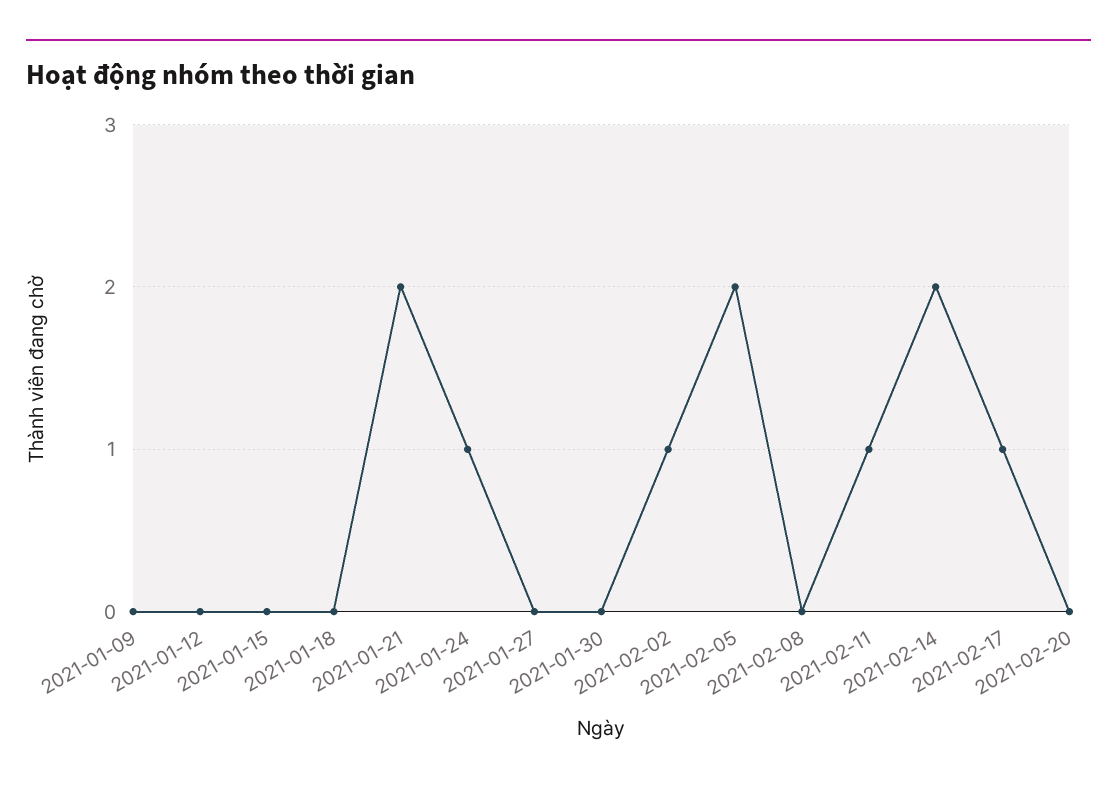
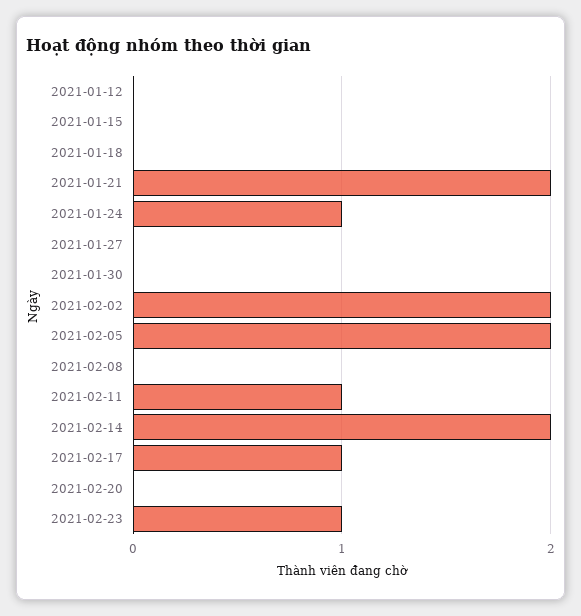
2021-01-09: 0 -> none
2021-02-02: 1 -> 2
2021-02-23: none -> 1

